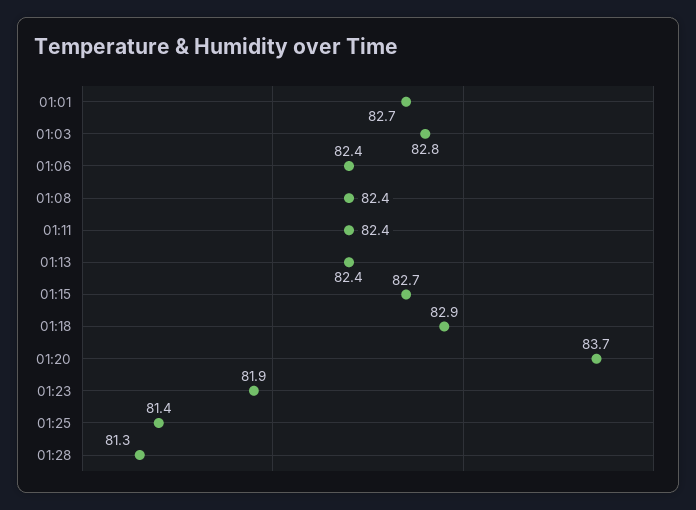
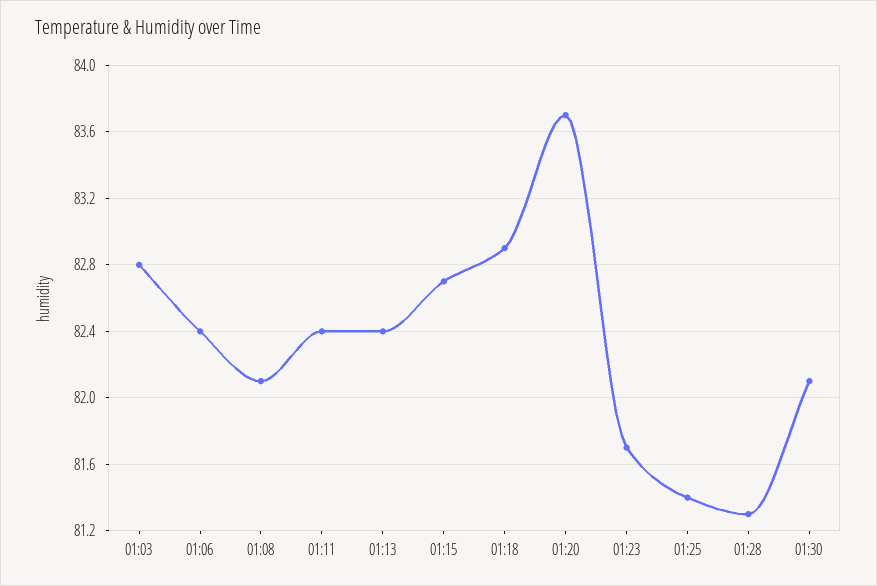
01:01: 82.7 -> none
01:08: 82.4 -> 82.1
01:23: 81.9 -> 81.7
01:30: none -> 82.1

